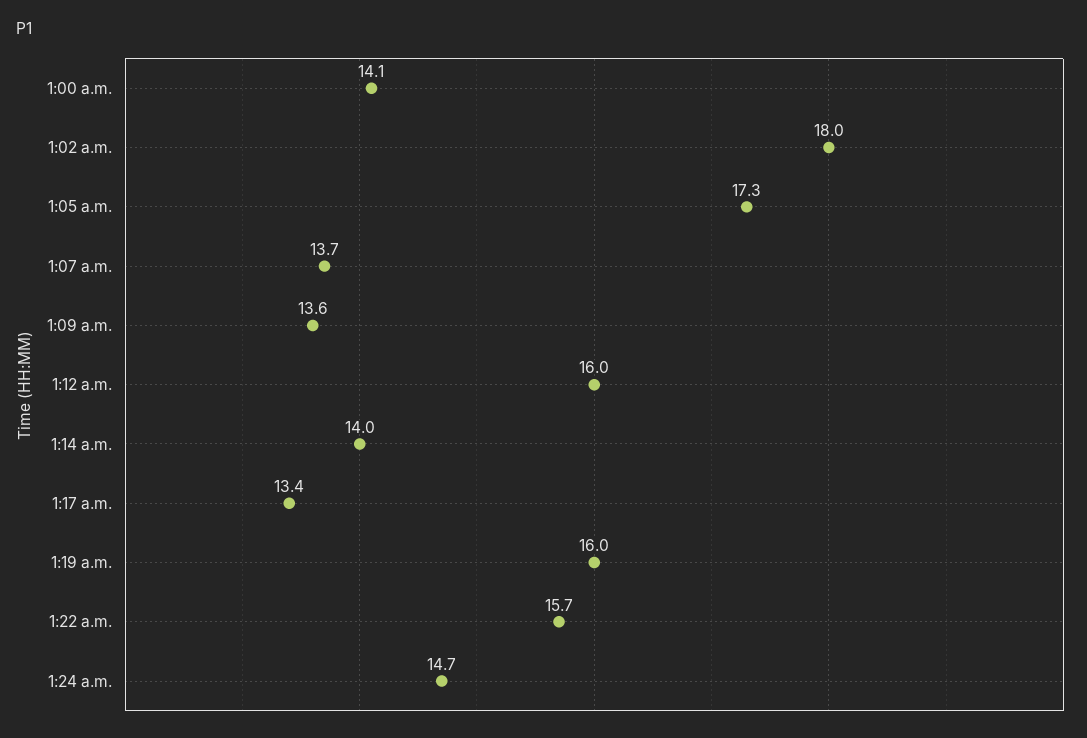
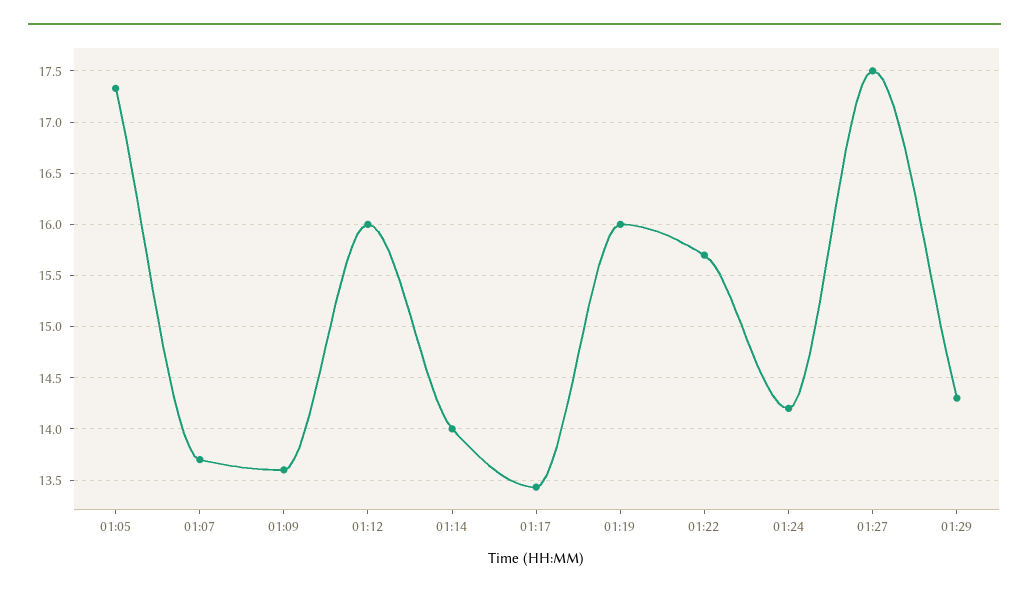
1:00 a.m.: 14.1 -> none
1:02 a.m.: 18 -> none
1:24 a.m.: 14.7 -> 14.2
01:27: none -> 17.5
01:29: none -> 14.3

